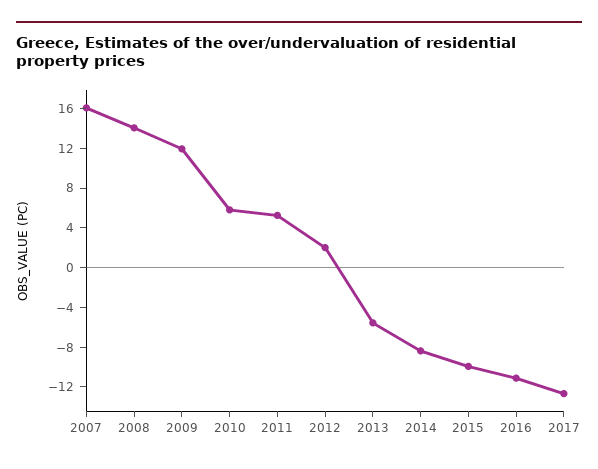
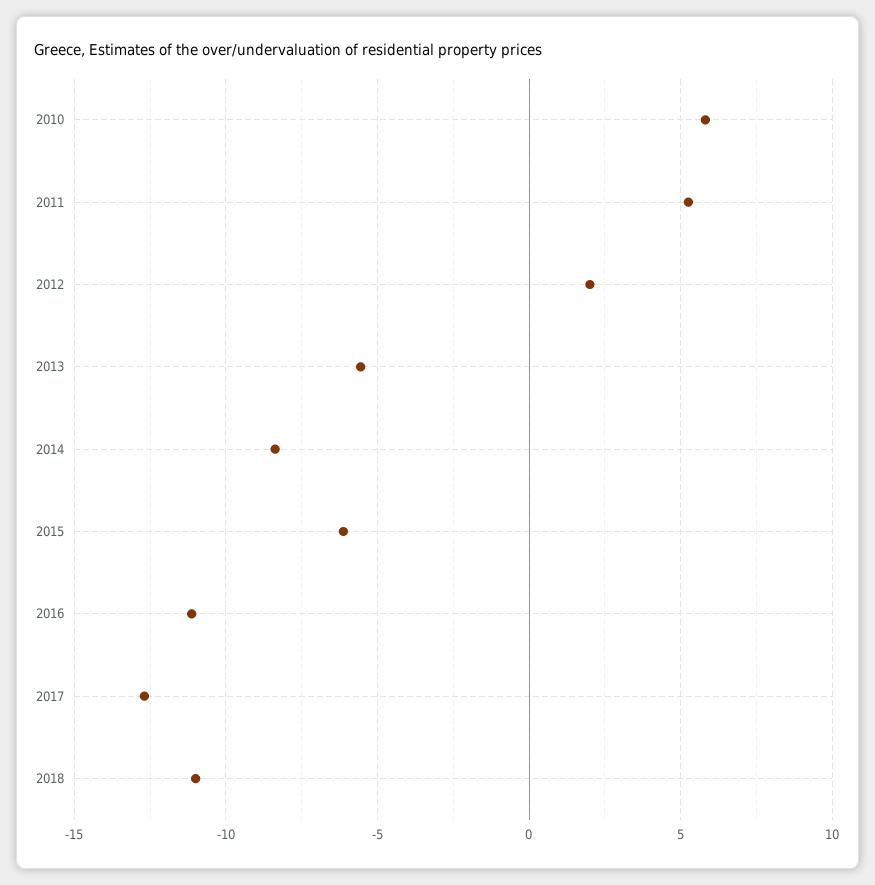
2007: 16 -> none
2008: 14 -> none
2009: 12 -> none
2015: -10 -> -6
2018: none -> -11

